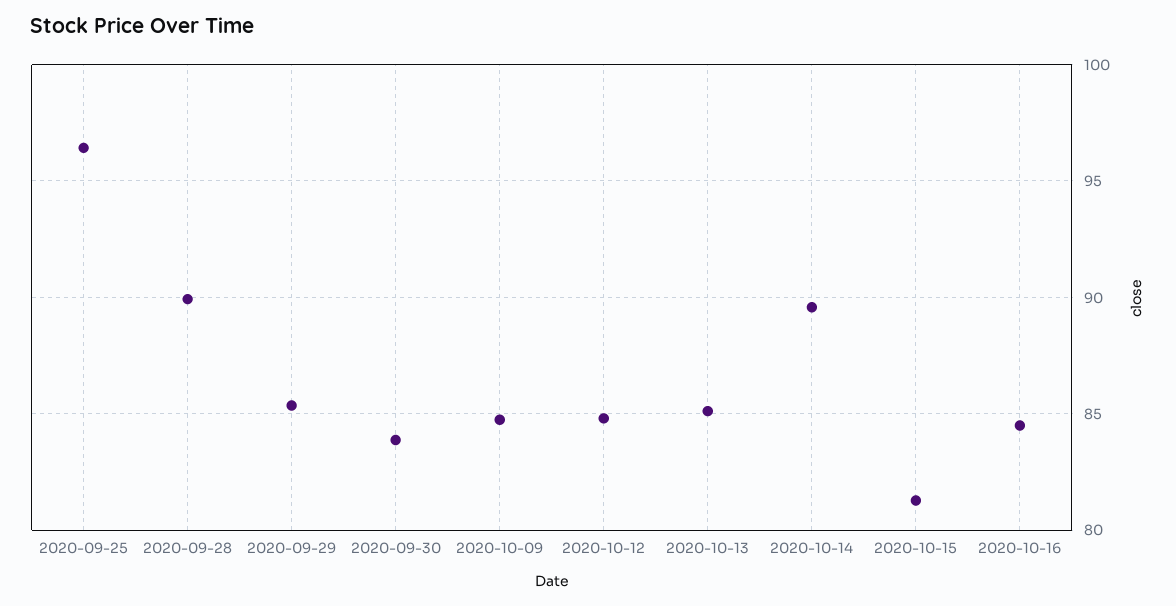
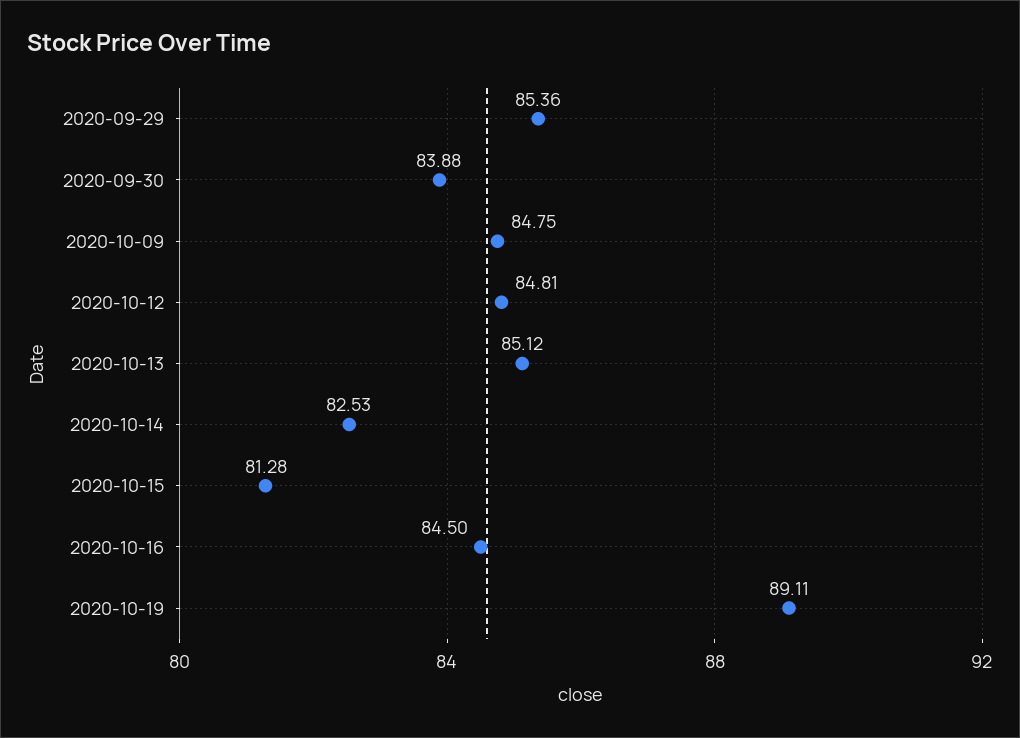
2020-09-25: 96.5 -> none
2020-09-28: 90 -> none
2020-10-14: 89.5 -> 82.53
2020-10-19: none -> 89.11

